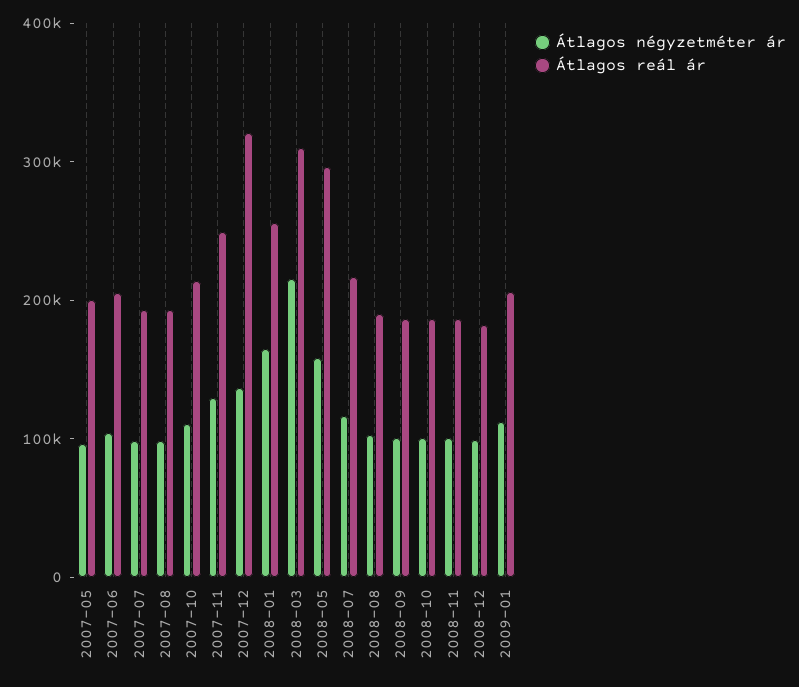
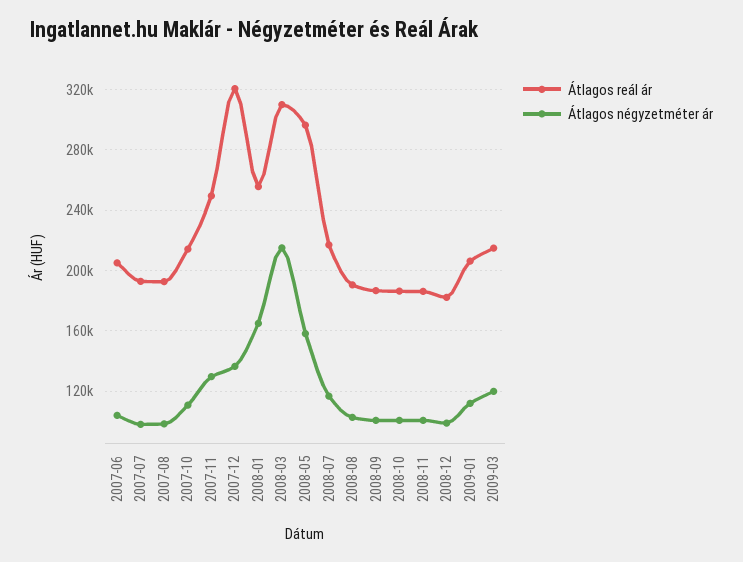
Átlagos négyzetméter ár, 2007-05: 100000 -> none
Átlagos reál ár, 2007-05: 200000 -> none
Átlagos reál ár, 2009-03: none -> 215000
Átlagos négyzetméter ár, 2009-03: none -> 120000

